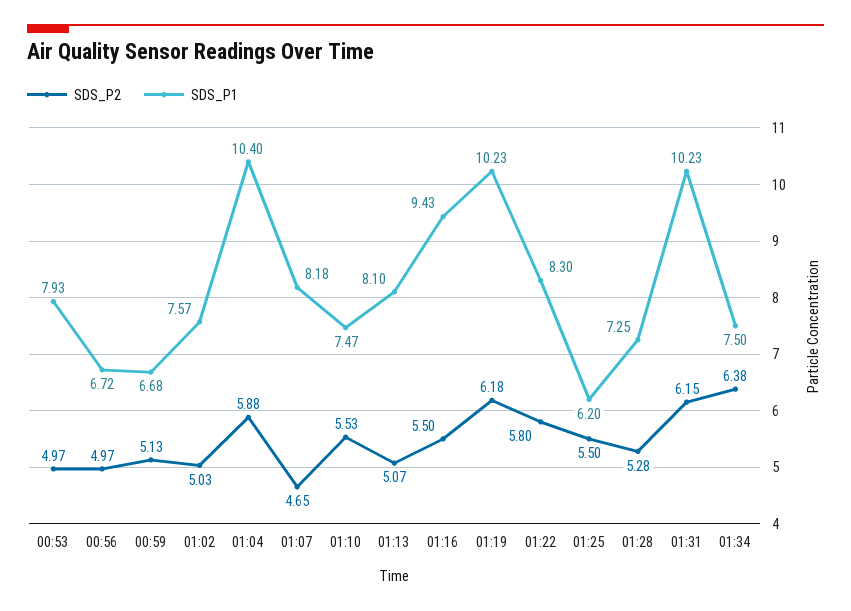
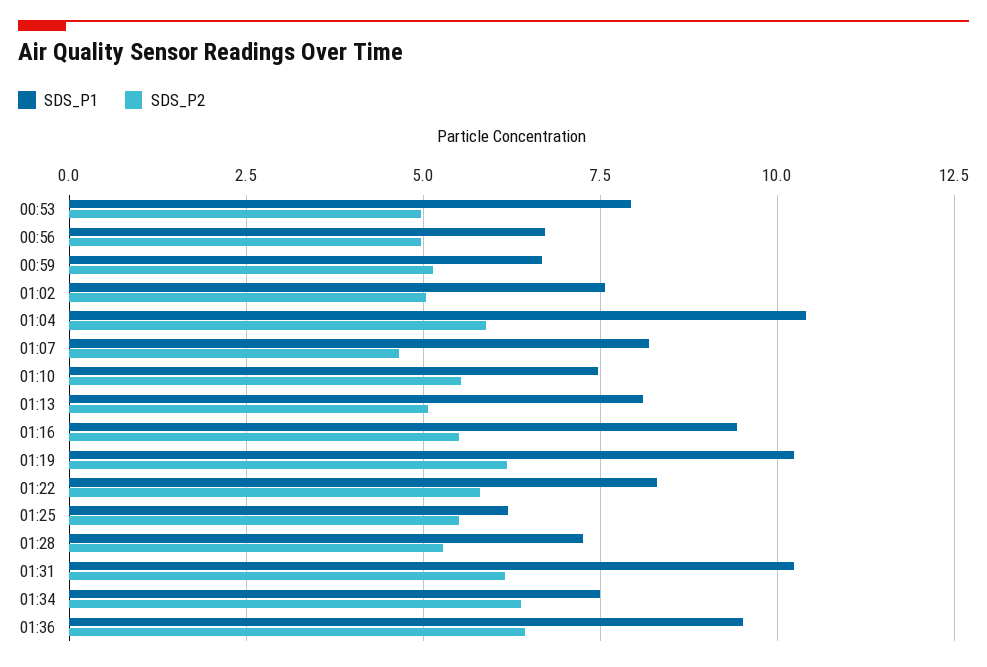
SDS_P1, 01:36: none -> 9.5
SDS_P2, 01:36: none -> 6.5

